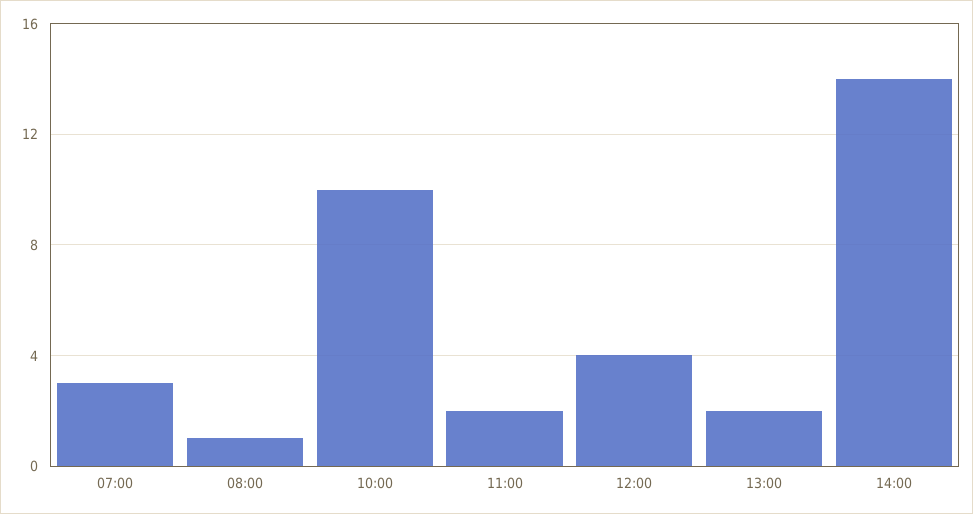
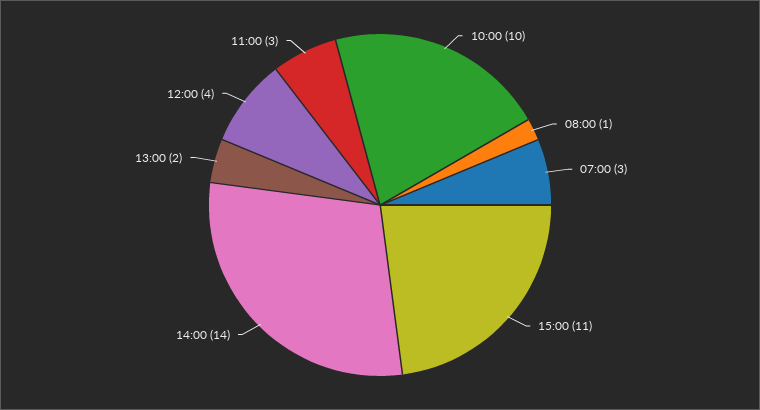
11:00: 2 -> 3
15:00: none -> 11

